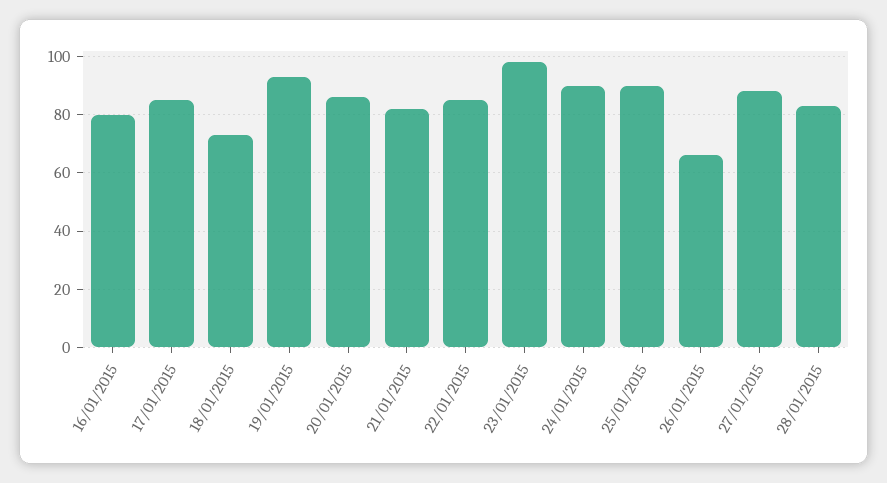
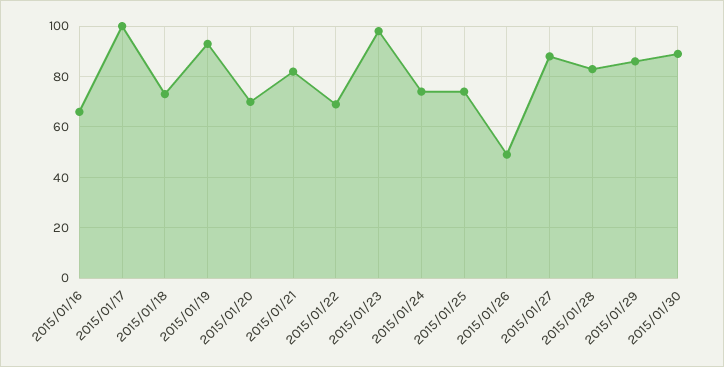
16/01/2015: 80 -> 65
17/01/2015: 85 -> 100
20/01/2015: 85 -> 70
22/01/2015: 85 -> 70
24/01/2015: 90 -> 75
25/01/2015: 90 -> 75
26/01/2015: 65 -> 50
2015/01/29: none -> 85
2015/01/30: none -> 90

